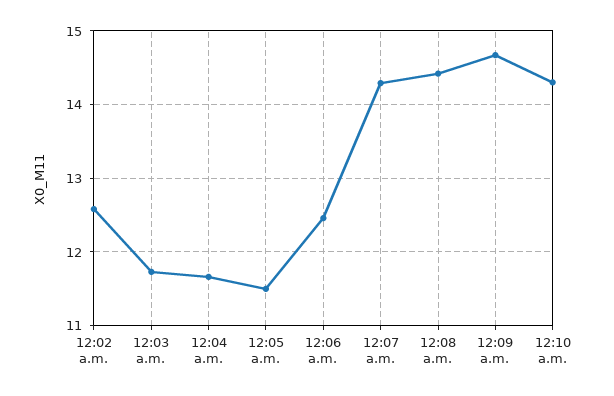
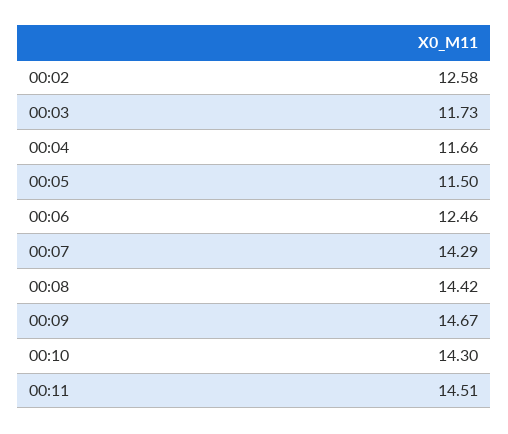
00:11: none -> 14.51

